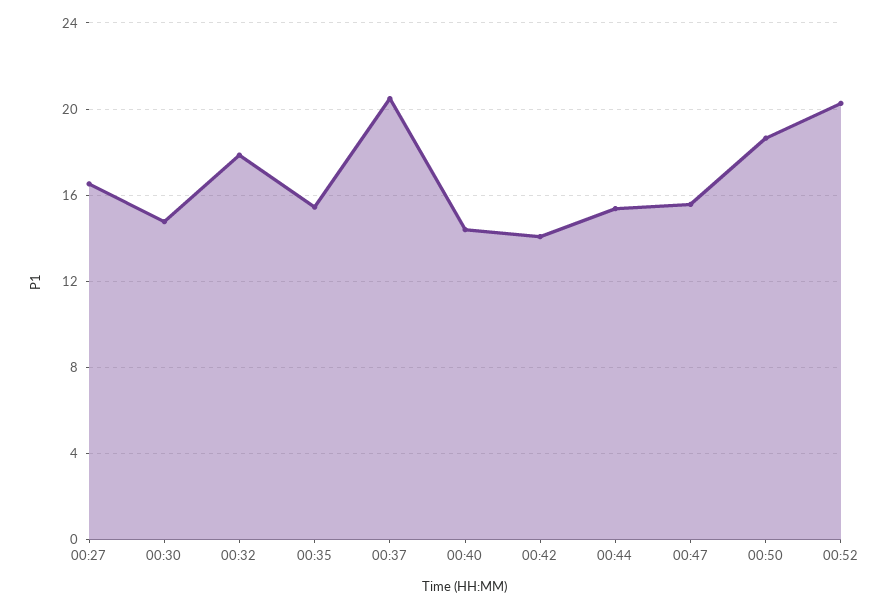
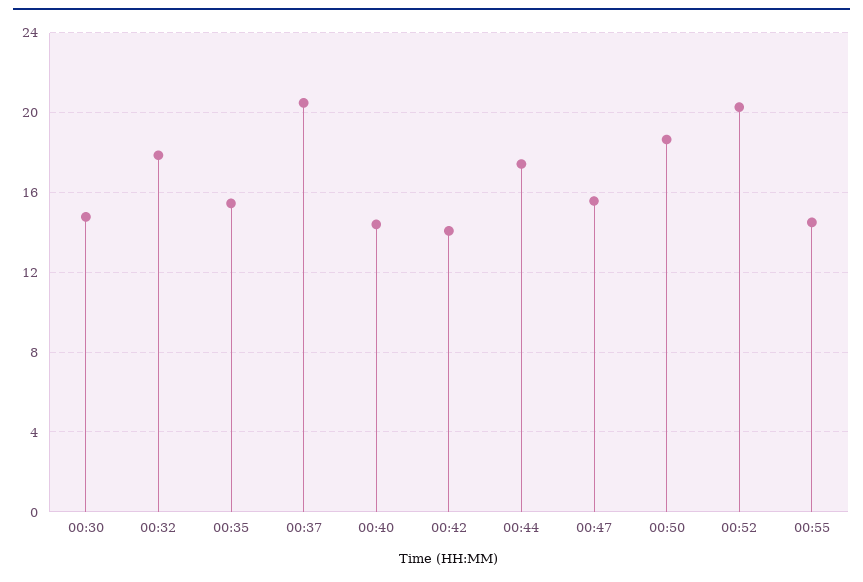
00:27: 16.5 -> none
00:44: 15.5 -> 17.5
00:55: none -> 14.5

